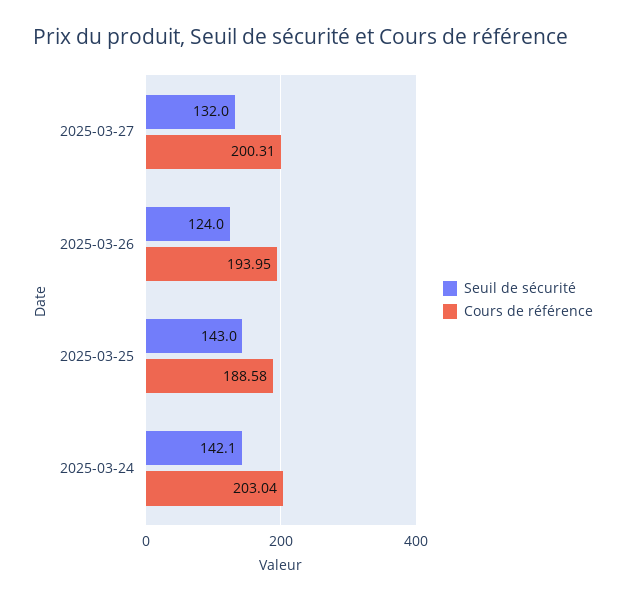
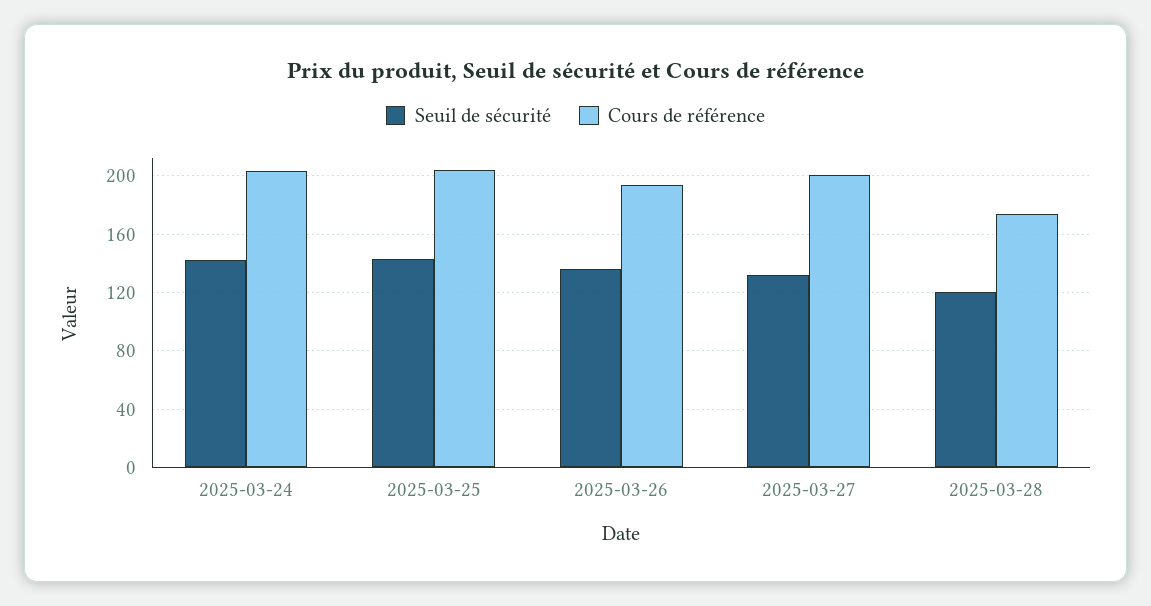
Seuil de sécurité, 2025-03-26: 124 -> 135
Cours de référence, 2025-03-25: 188.58 -> 205
Seuil de sécurité, 2025-03-28: none -> 120
Cours de référence, 2025-03-28: none -> 175

